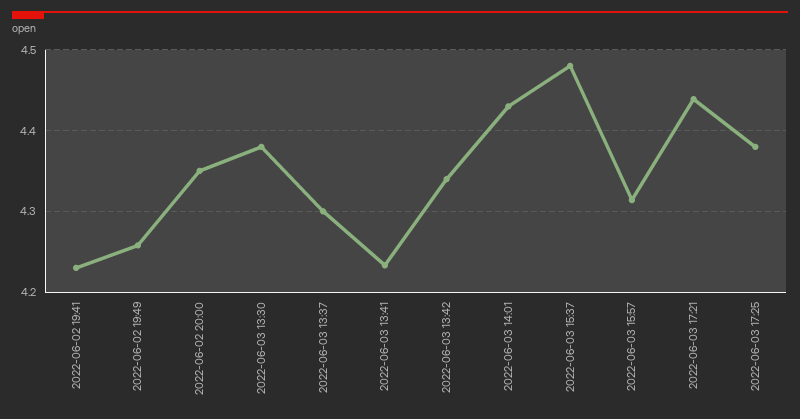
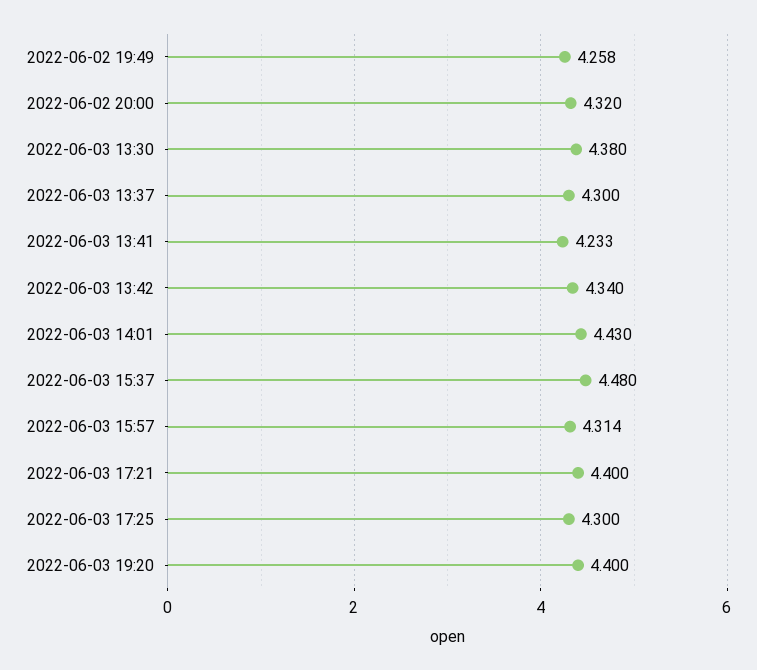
2022-06-02 19:41: 4.23 -> none
2022-06-02 20:00: 4.35 -> 4.32
2022-06-03 17:21: 4.44 -> 4.4
2022-06-03 17:25: 4.38 -> 4.3
2022-06-03 19:20: none -> 4.4

